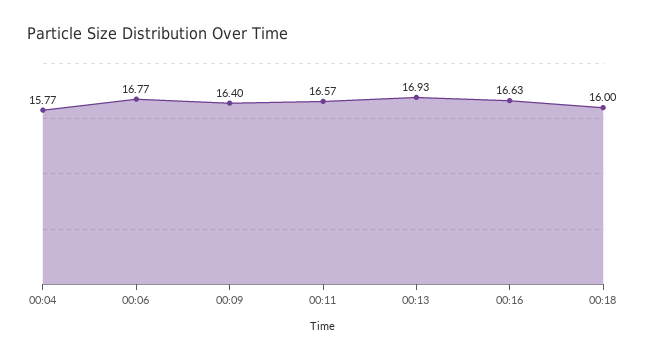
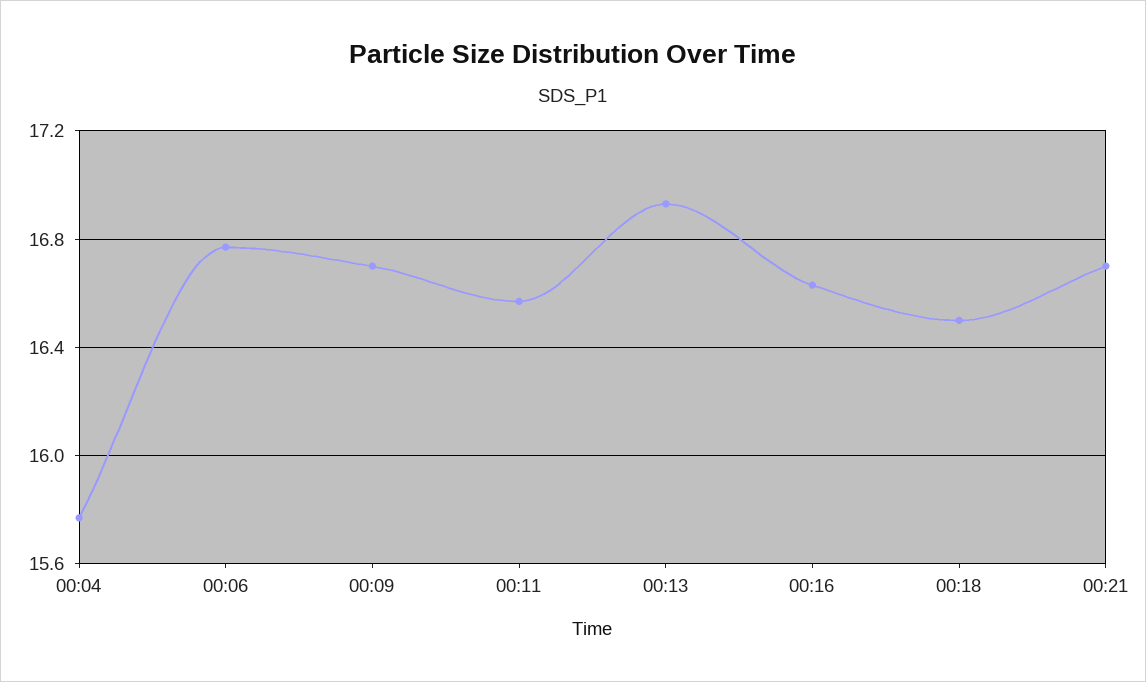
00:09: 16.4 -> 16.7
00:18: 16 -> 16.5
00:21: none -> 16.7

